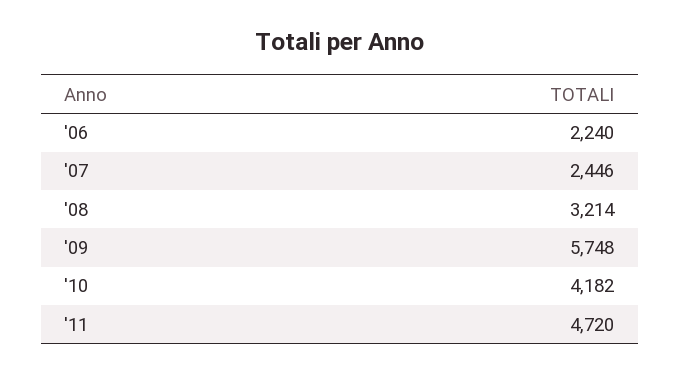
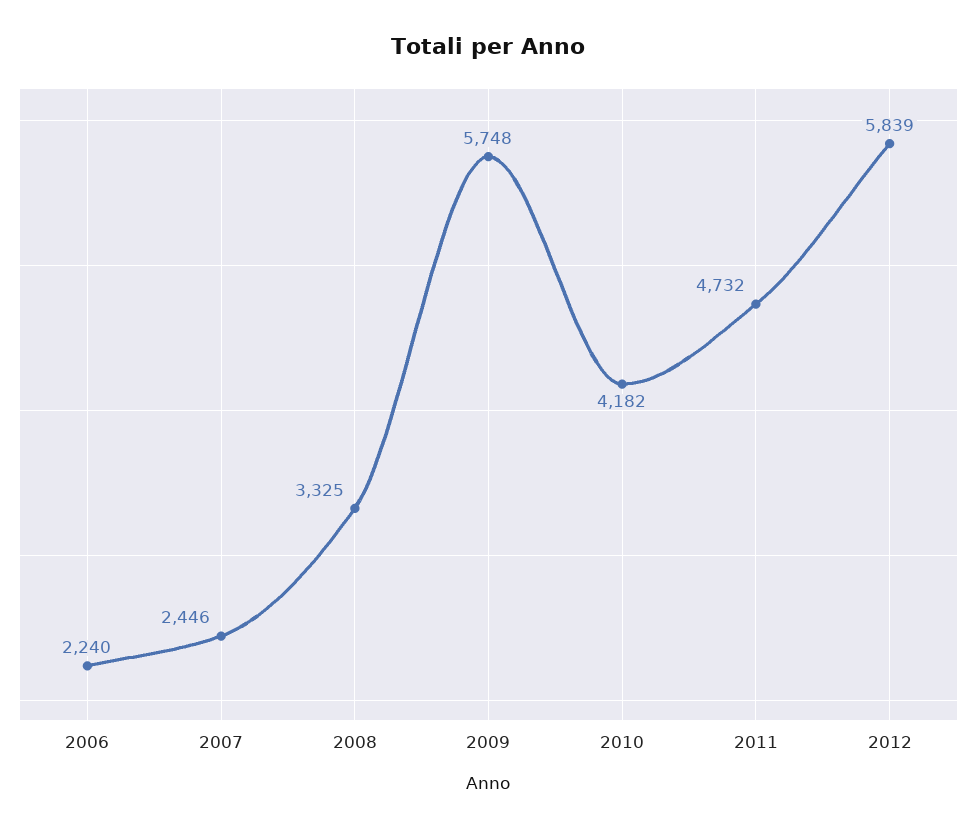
'08: 3214 -> 3325
'11: 4720 -> 4732
2012: none -> 5839

